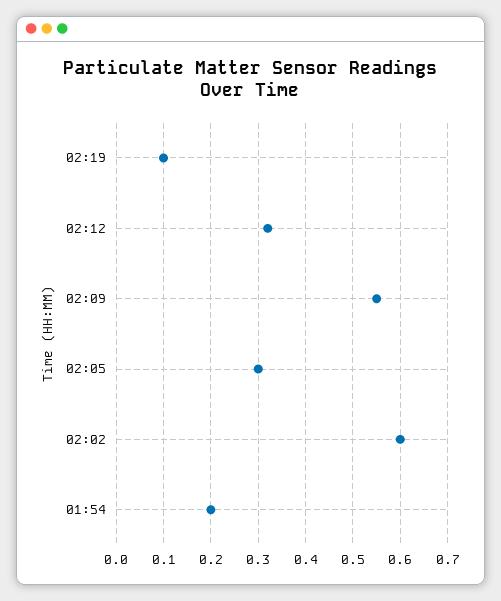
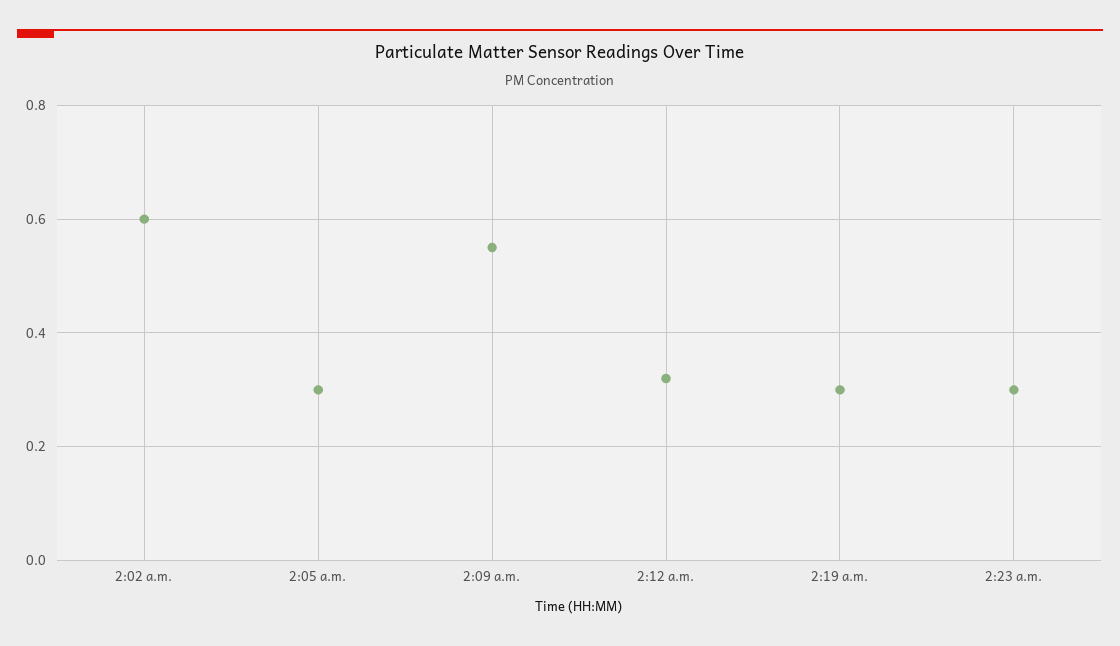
02:19: 0.1 -> 0.3
01:54: 0.2 -> none
2:23 a.m.: none -> 0.3

